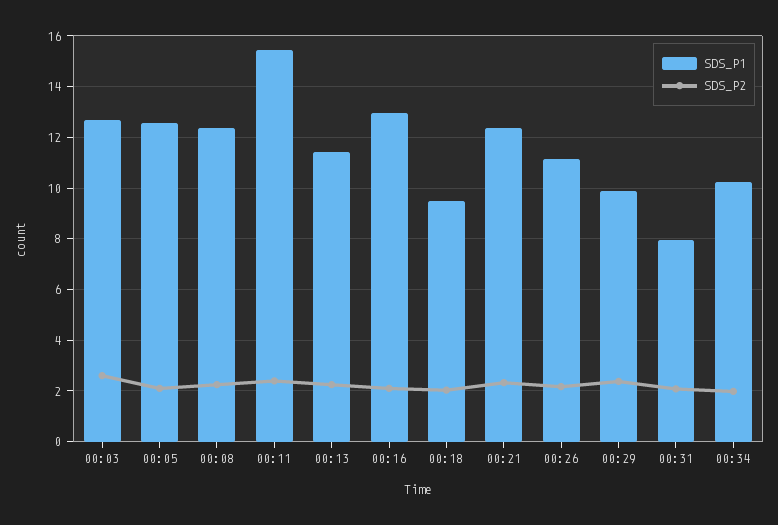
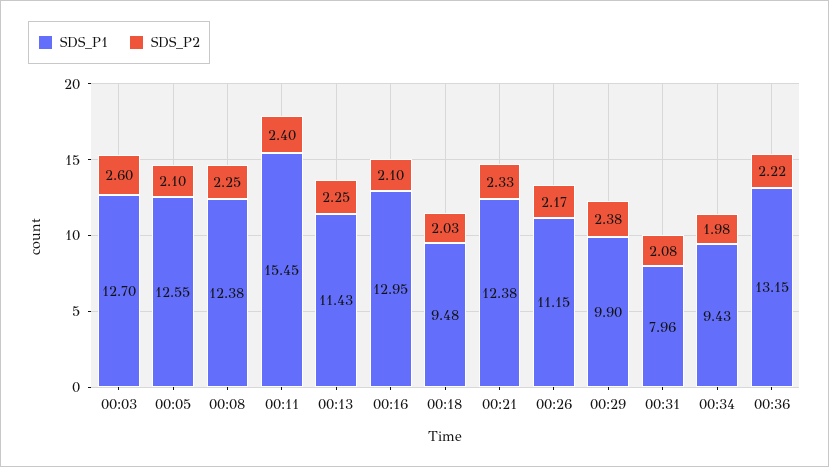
SDS_P1, 00:34: 10.25 -> 9.43
SDS_P1, 00:36: none -> 13.15
SDS_P2, 00:36: none -> 2.22

